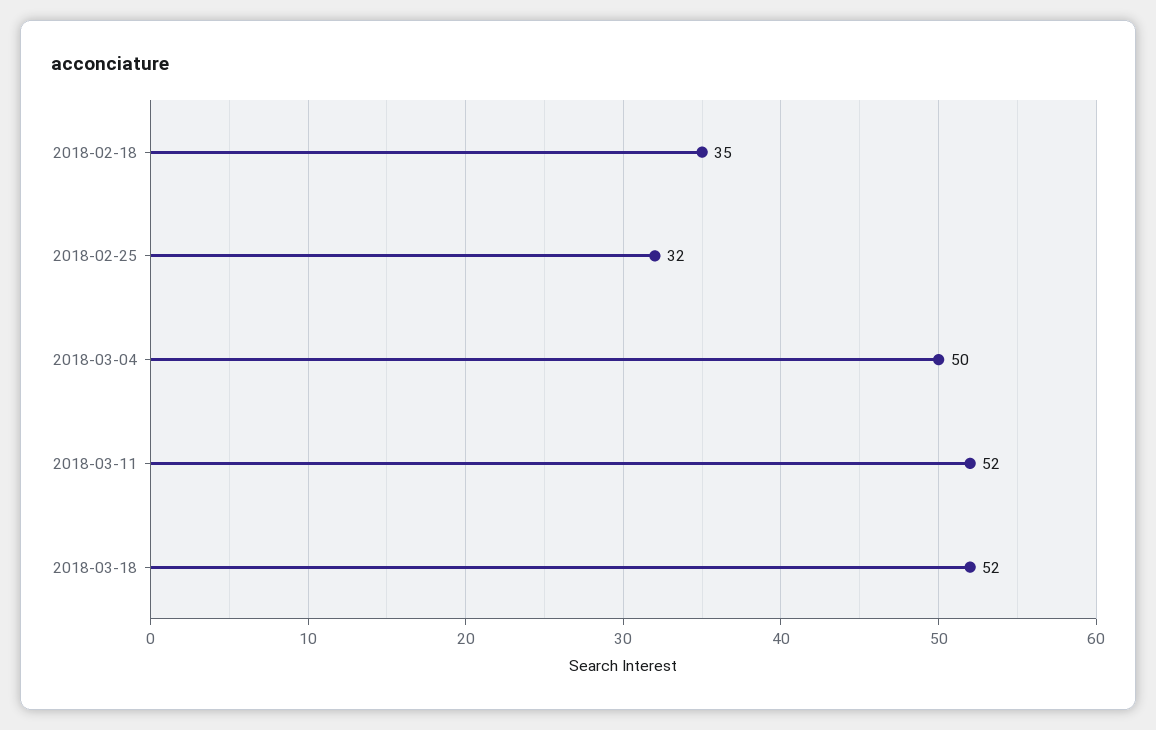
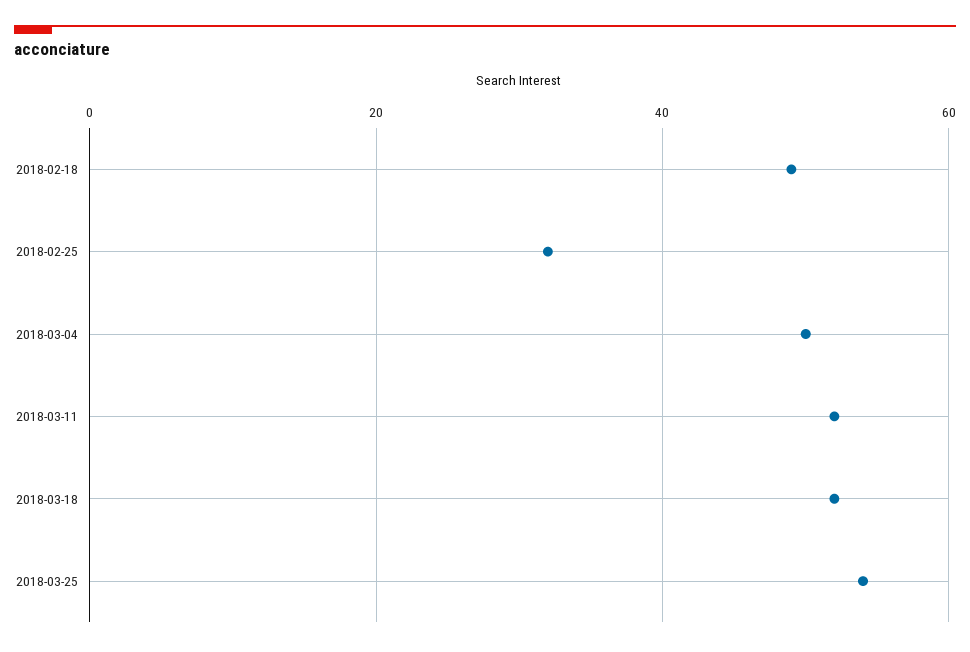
2018-02-18: 35 -> 50
2018-03-25: none -> 55

